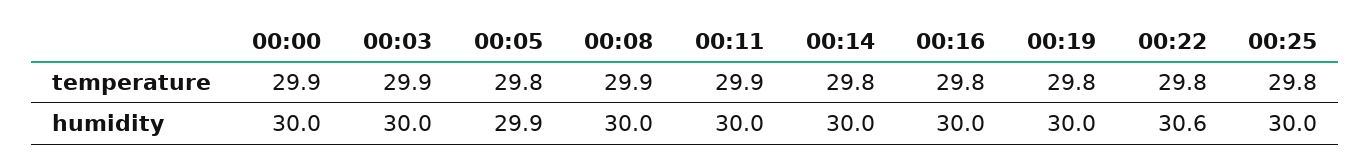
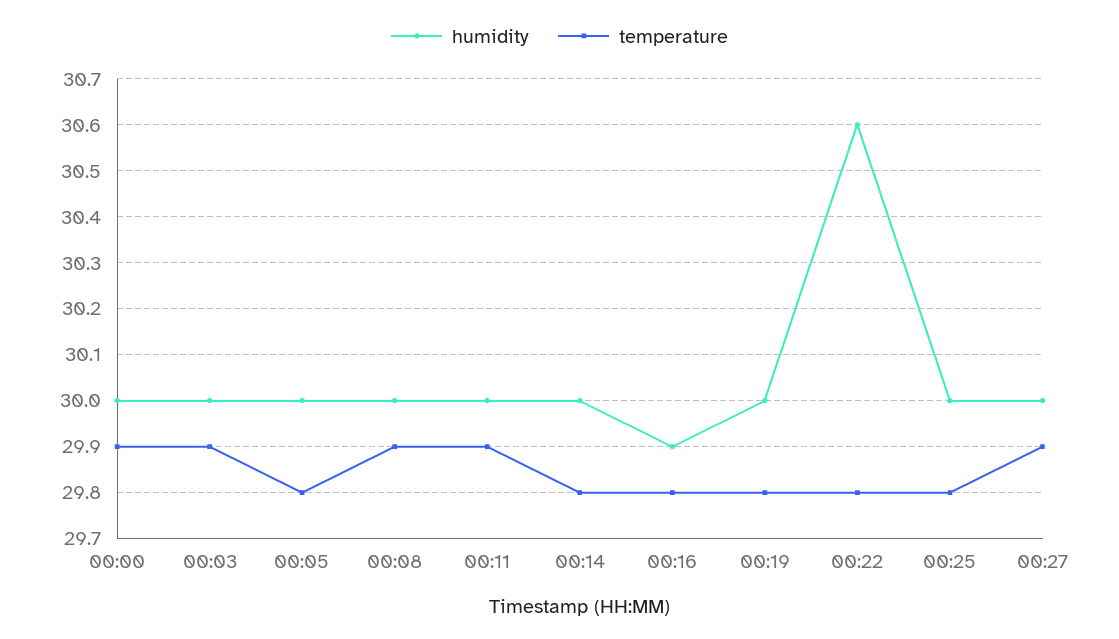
humidity, 00:05: 29.9 -> 30
humidity, 00:16: 30 -> 29.9
humidity, 00:27: none -> 30
temperature, 00:27: none -> 29.9

